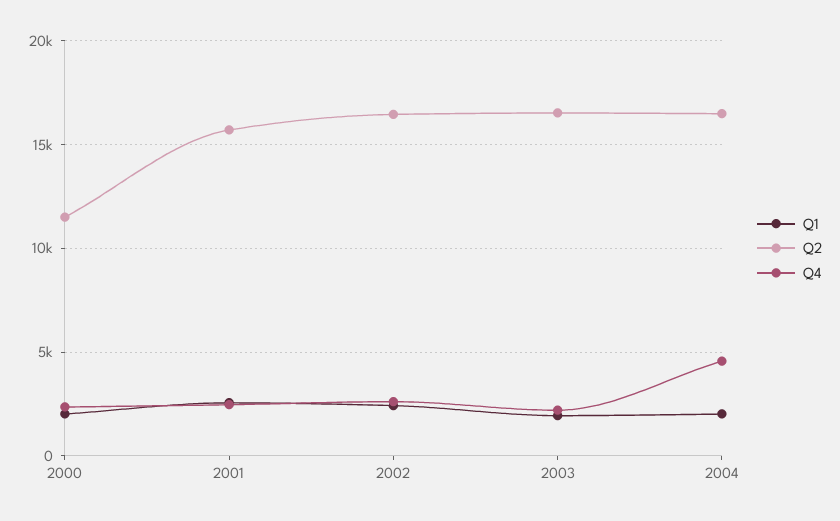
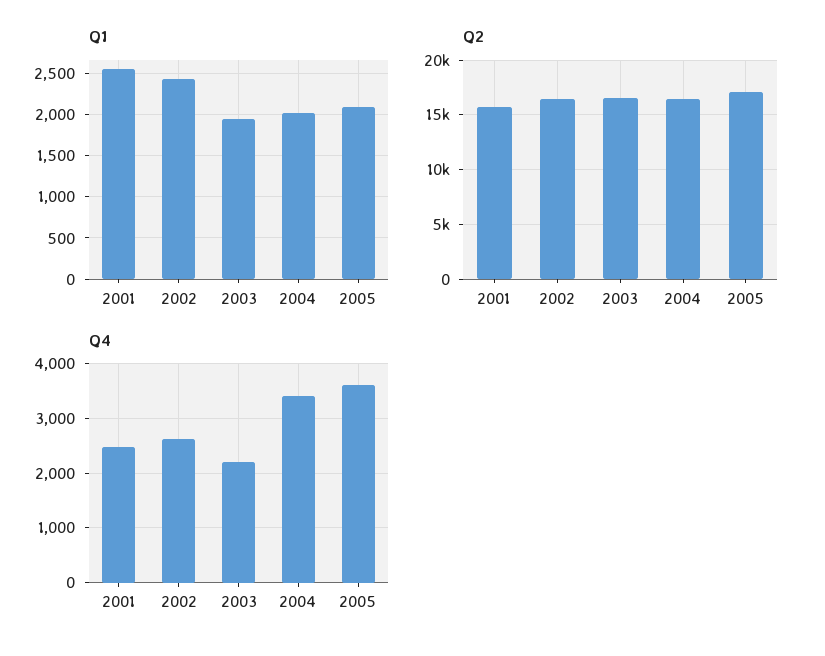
Q1, 2000: 2000 -> none
Q2, 2000: 11500 -> none
Q4, 2000: 2500 -> none
Q4, 2004: 4500 -> 3400
Q1, 2005: none -> 2100
Q2, 2005: none -> 17000
Q4, 2005: none -> 3600

